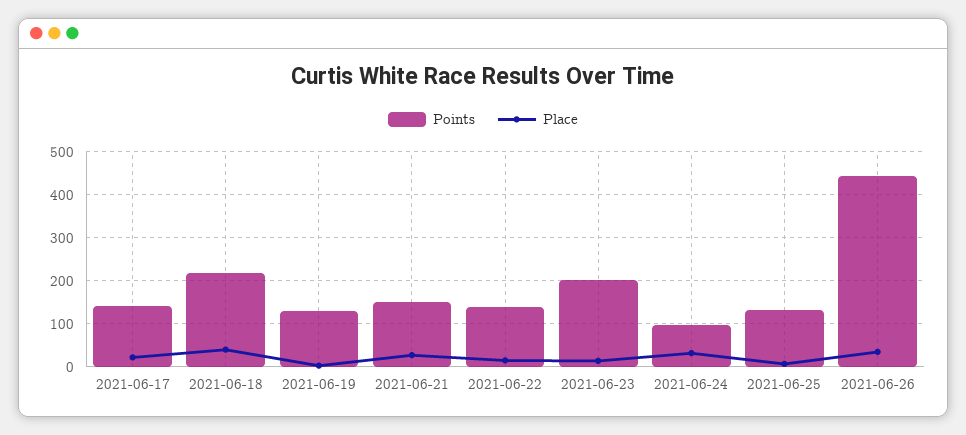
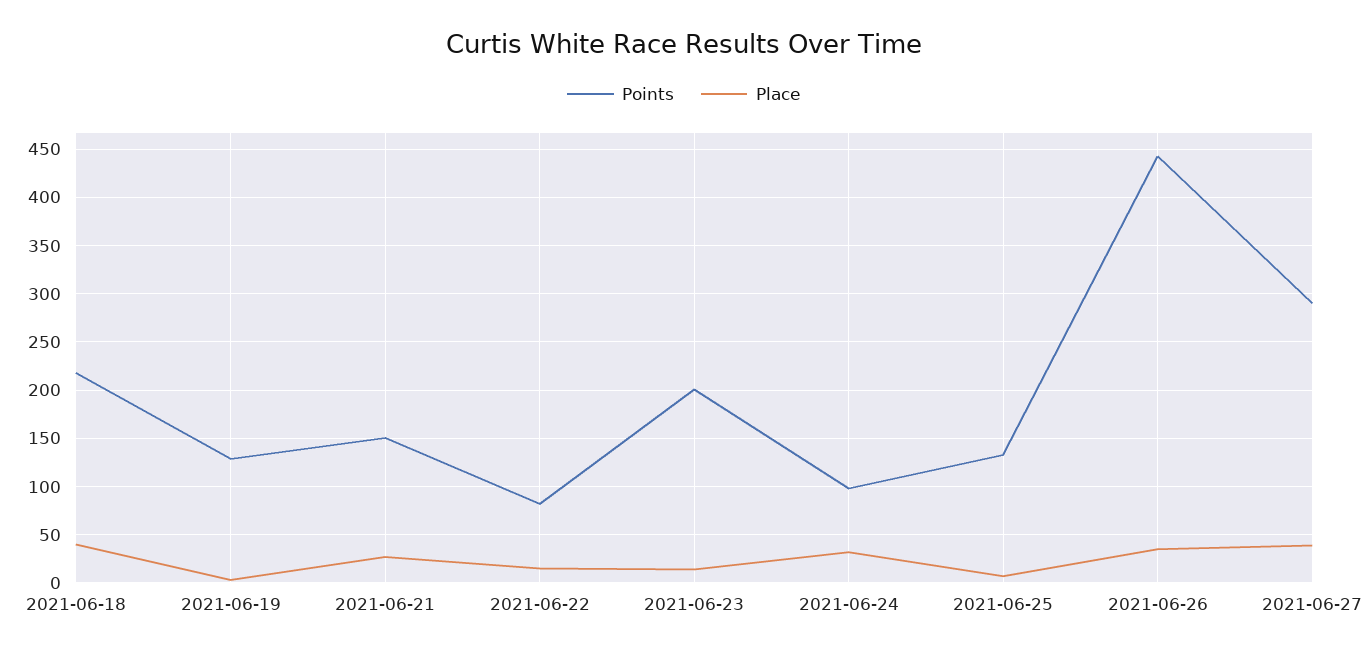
Points, 2021-06-17: 140 -> none
Place, 2021-06-17: 20 -> none
Points, 2021-06-22: 140 -> 80
Points, 2021-06-27: none -> 290
Place, 2021-06-27: none -> 40

